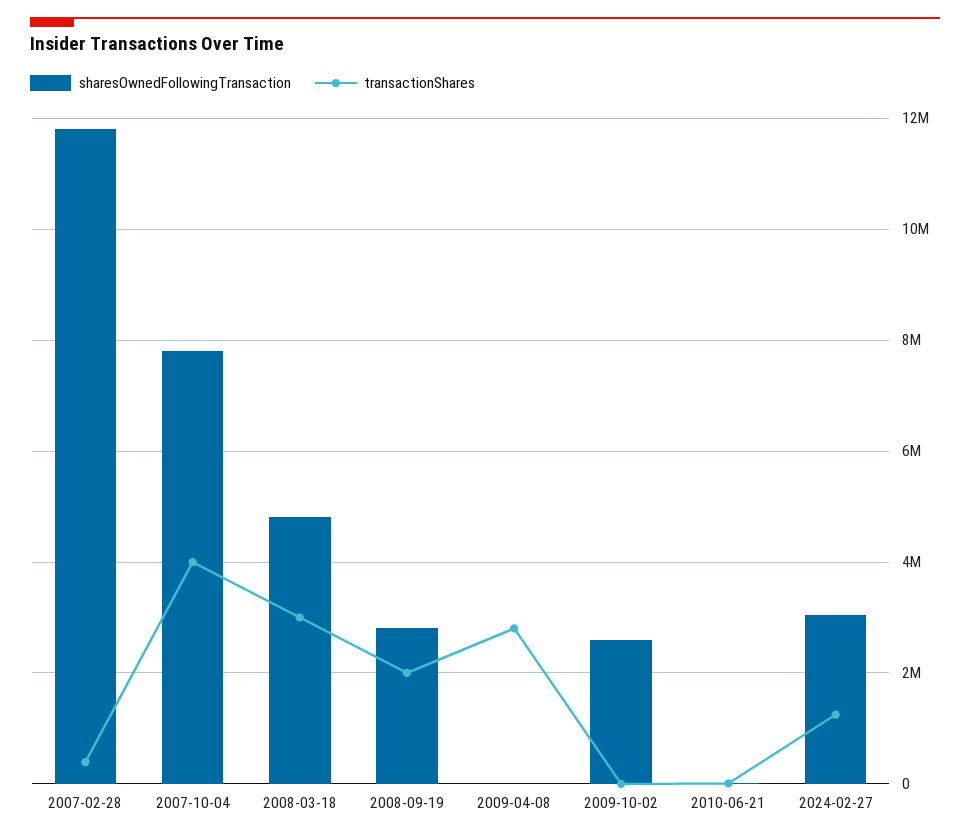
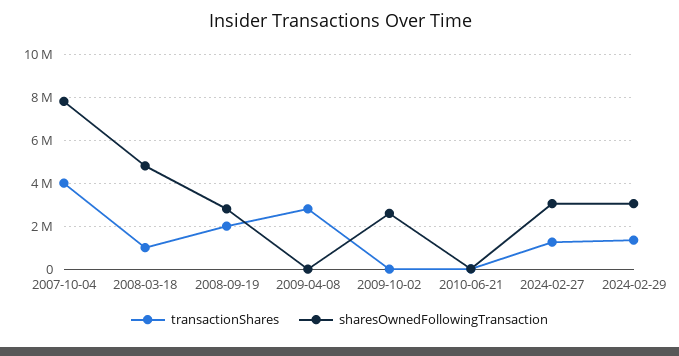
sharesOwnedFollowingTransaction, 2007-02-28: 11800000 -> none
transactionShares, 2007-02-28: 400000 -> none
transactionShares, 2008-03-18: 3000000 -> 1000000
transactionShares, 2024-02-29: none -> 1500000
sharesOwnedFollowingTransaction, 2024-02-29: none -> 3000000

